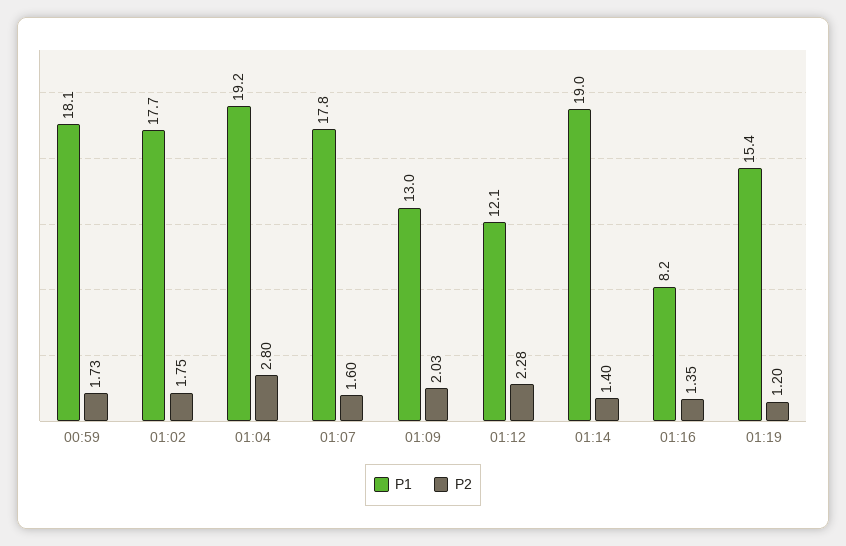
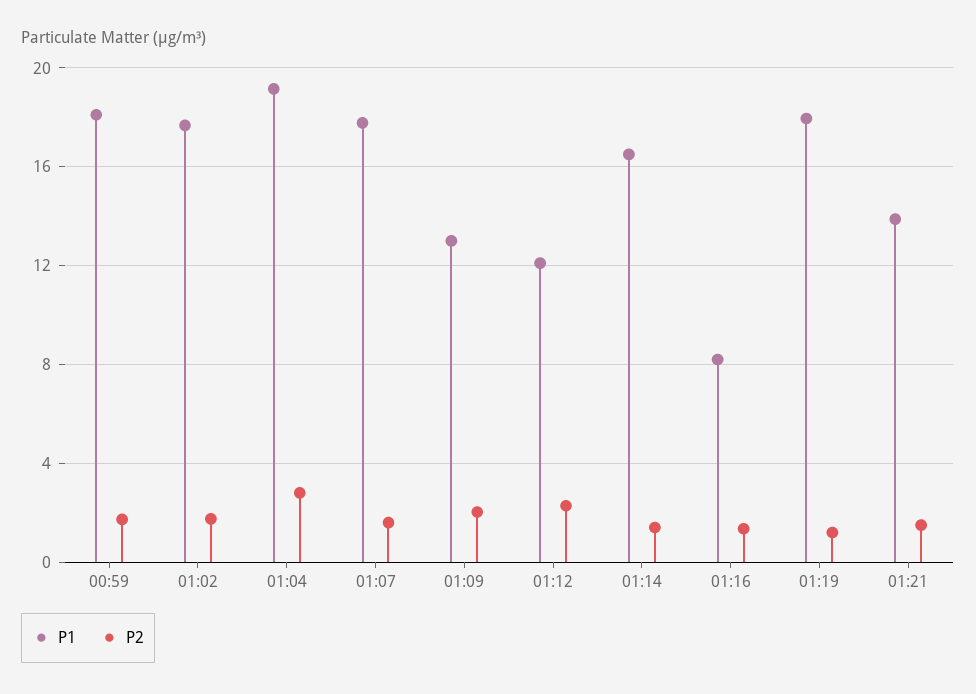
P1, 01:14: 19 -> 16.5
P1, 01:19: 15.4 -> 18
P1, 01:21: none -> 14
P2, 01:21: none -> 1.5

